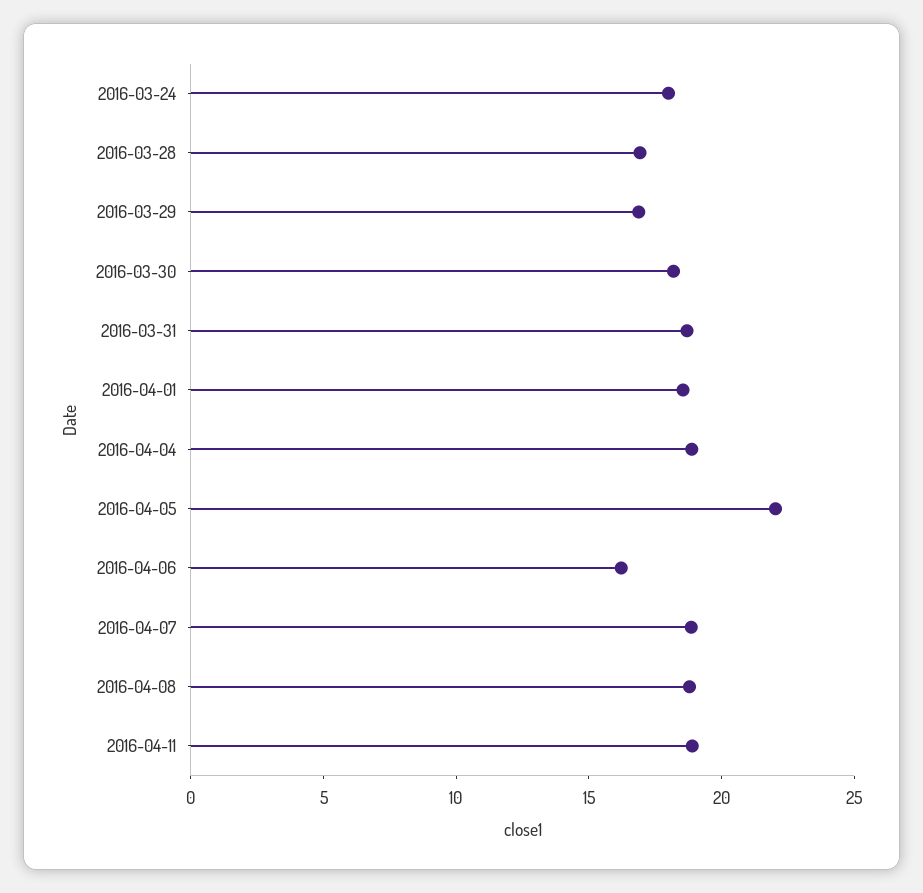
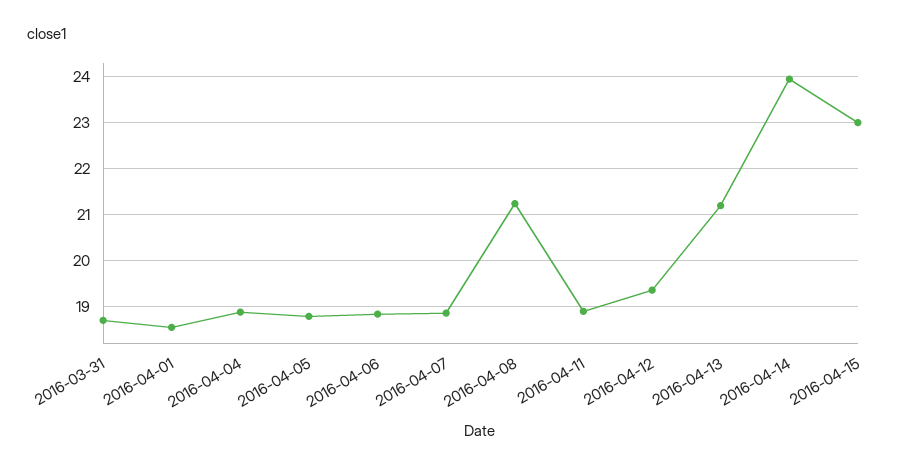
2016-03-24: 18 -> none
2016-03-28: 17 -> none
2016-03-29: 17 -> none
2016-03-30: 18 -> none
2016-04-05: 22 -> 18.8
2016-04-06: 16 -> 18.8
2016-04-08: 19 -> 21.2
2016-04-12: none -> 19.4
2016-04-13: none -> 21.2
2016-04-14: none -> 24
2016-04-15: none -> 23

